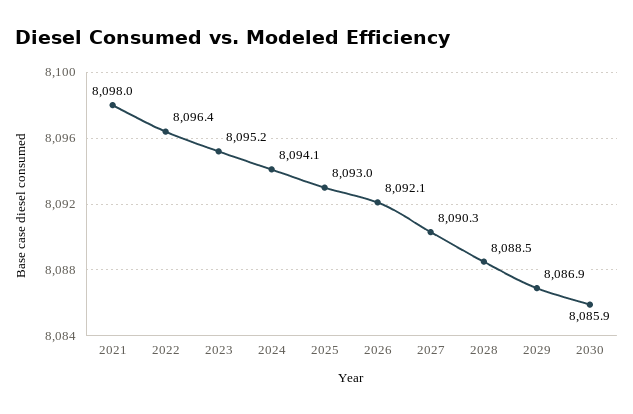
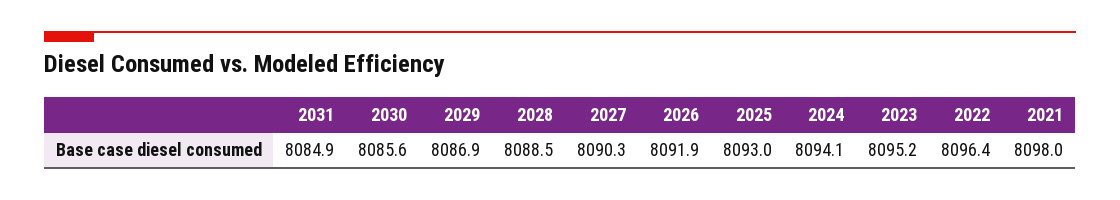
2026: 8092.1 -> 8091.9
2030: 8085.9 -> 8085.6
2031: none -> 8084.9

